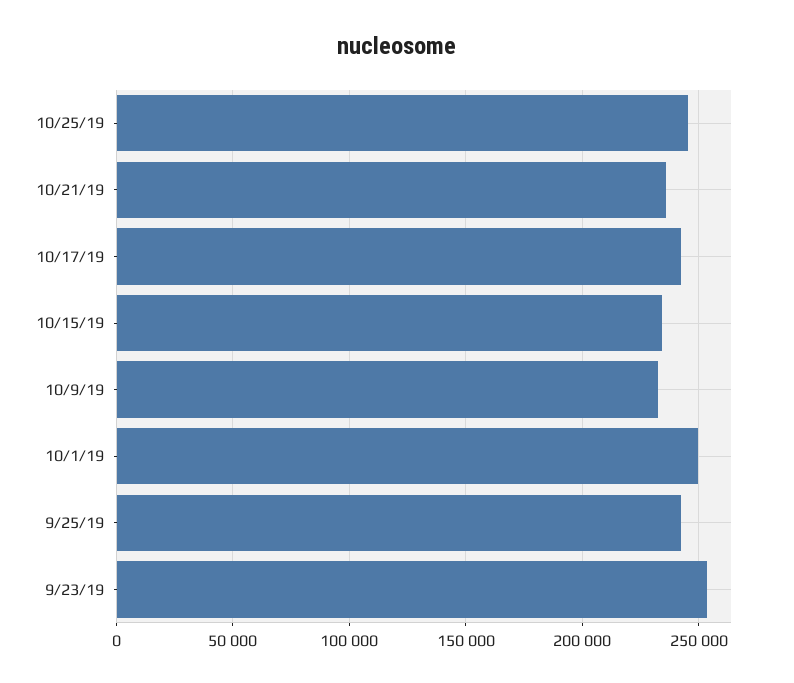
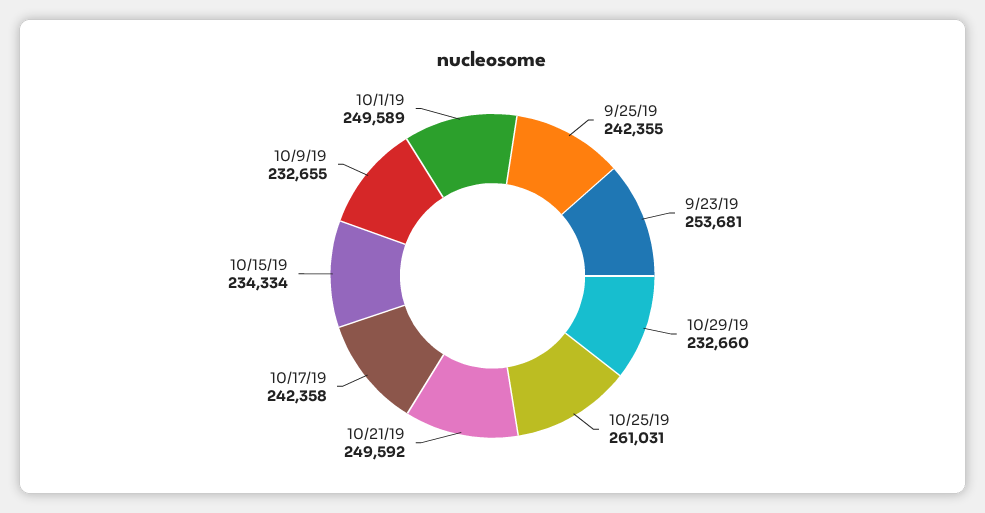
10/25/19: 245000 -> 261031
10/21/19: 235000 -> 249592
10/29/19: none -> 232660

